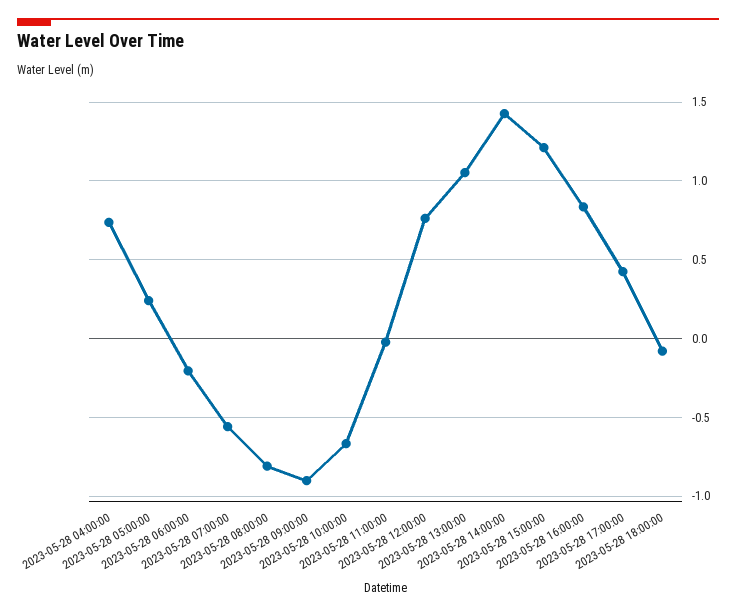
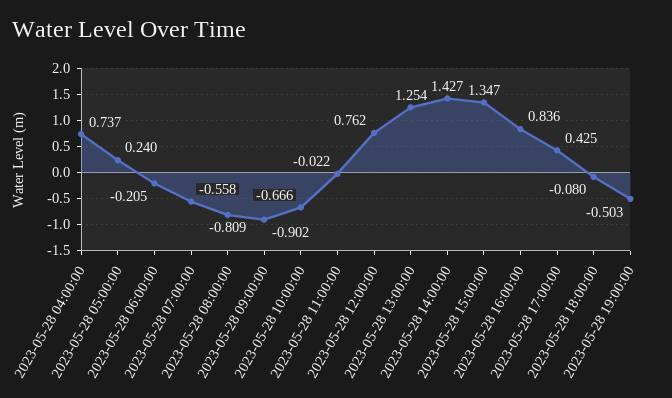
2023-05-28 13:00:00: 1.05 -> 1.254
2023-05-28 15:00:00: 1.2 -> 1.347
2023-05-28 19:00:00: none -> -0.503

